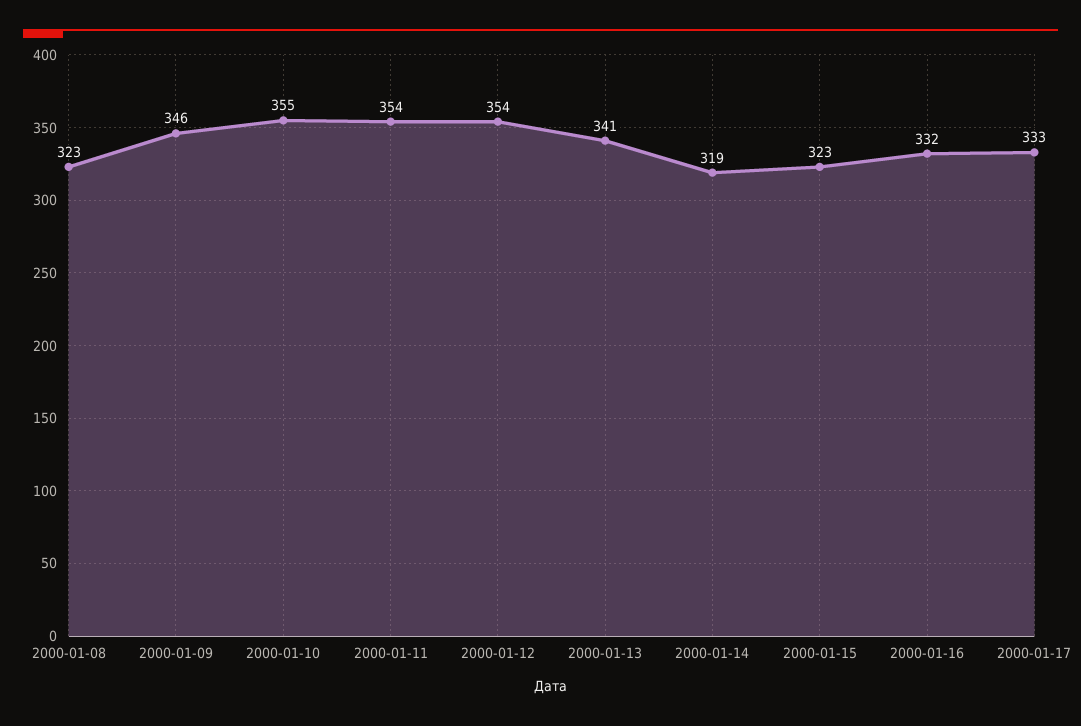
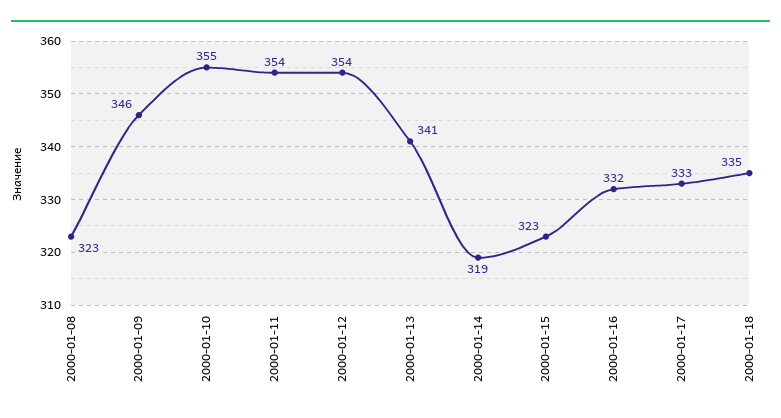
2000-01-18: none -> 335

